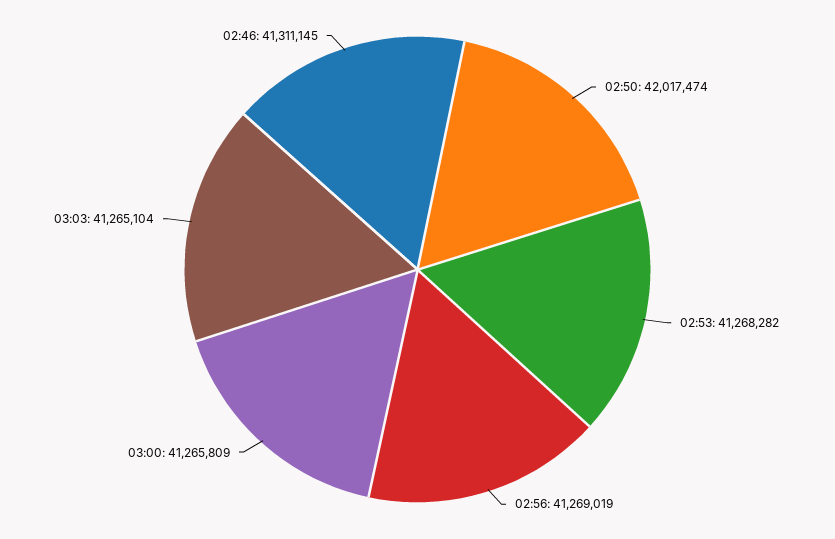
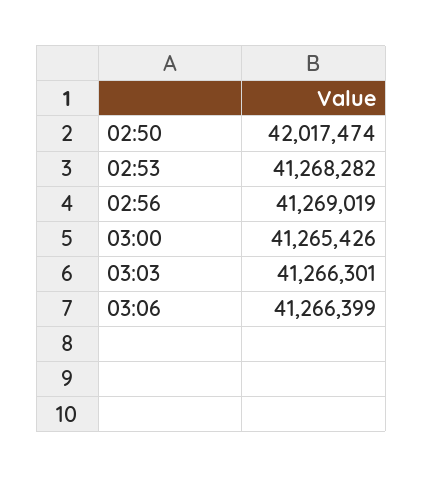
03:00: 41265809 -> 41265426
03:03: 41265104 -> 41266301
02:46: 41311145 -> none
03:06: none -> 41266399

